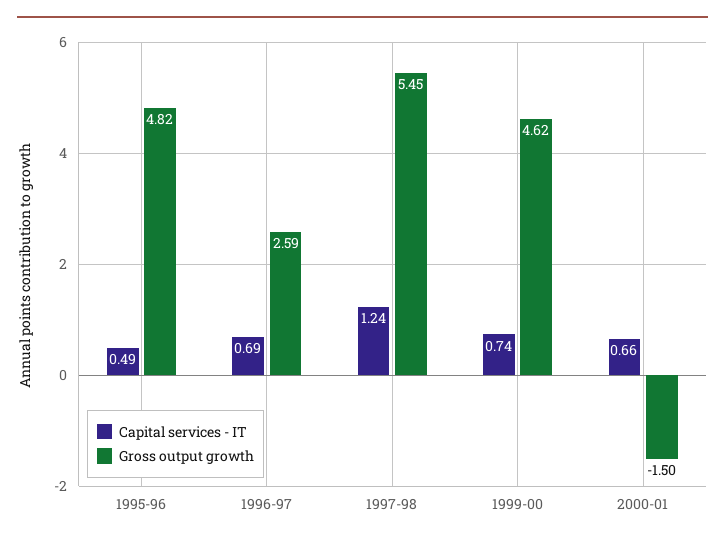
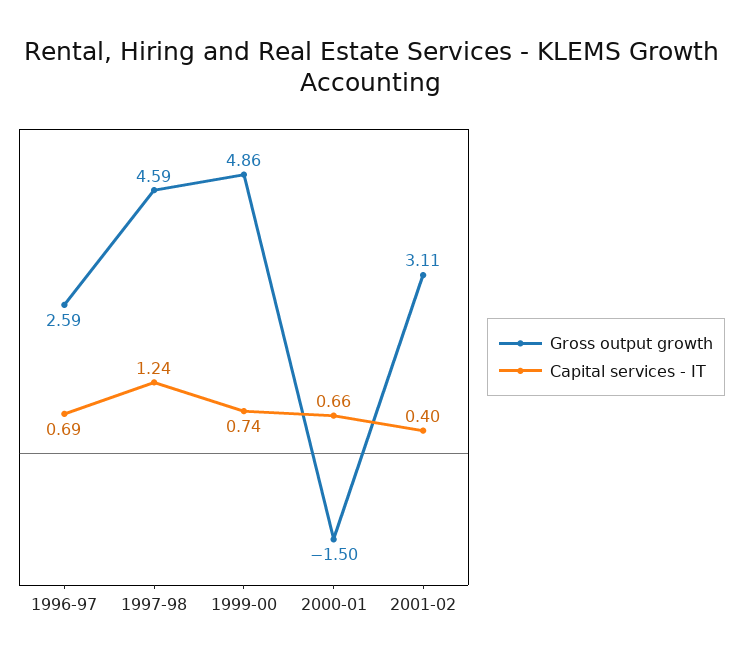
Capital services - IT, 1995-96: 0.49 -> none
Gross output growth, 1995-96: 4.82 -> none
Gross output growth, 1997-98: 5.45 -> 4.59
Gross output growth, 1999-00: 4.62 -> 4.86
Gross output growth, 2001-02: none -> 3.11
Capital services - IT, 2001-02: none -> 0.4

